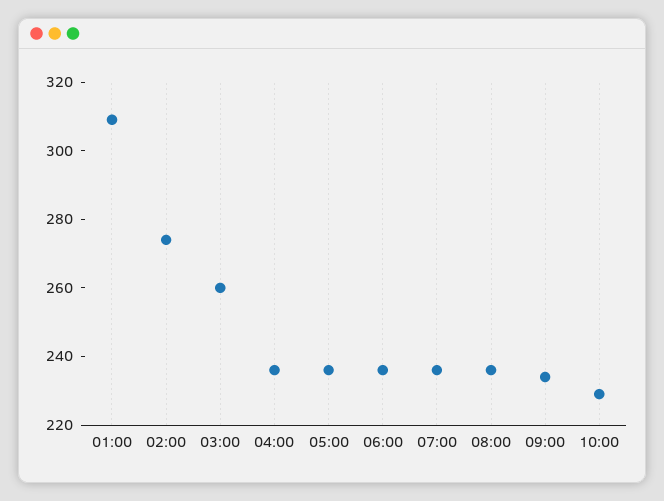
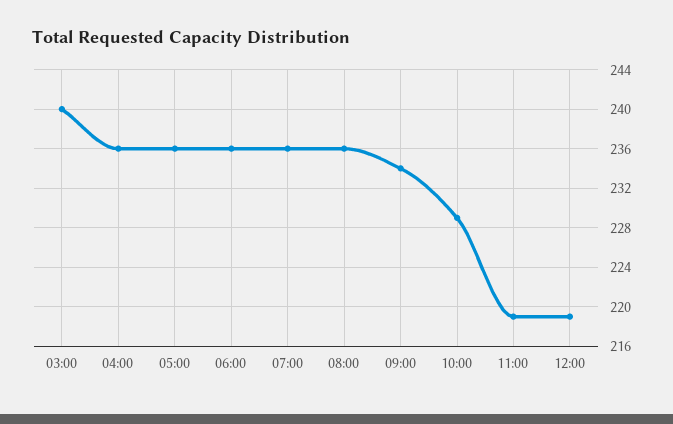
01:00: 310 -> none
02:00: 275 -> none
03:00: 260 -> 240
11:00: none -> 219
12:00: none -> 219

